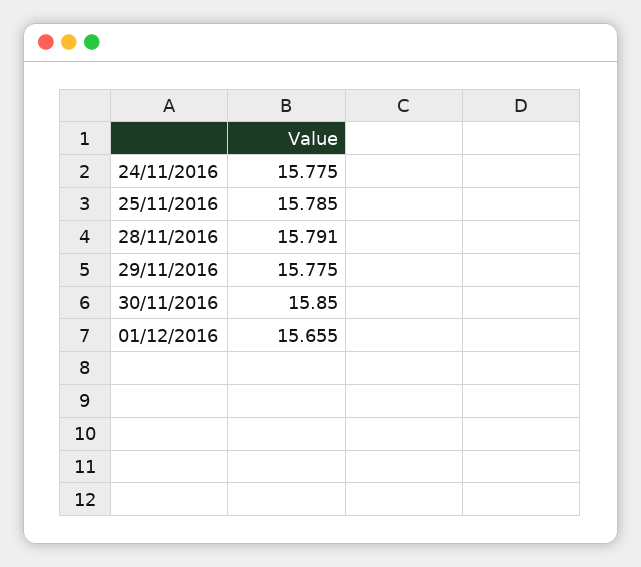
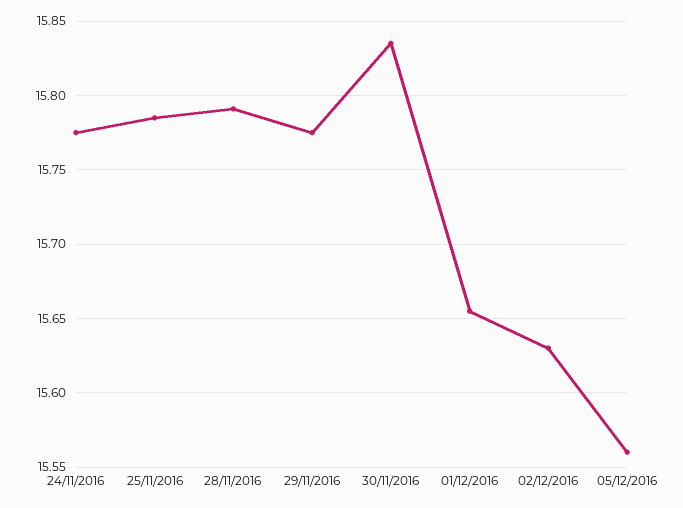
30/11/2016: 15.85 -> 15.835
02/12/2016: none -> 15.63
05/12/2016: none -> 15.56

